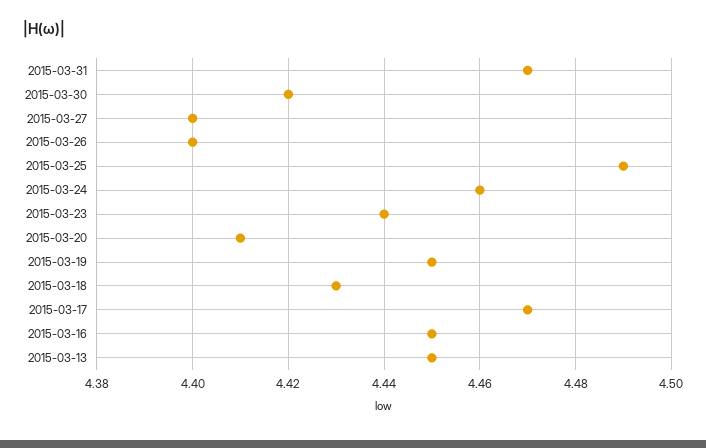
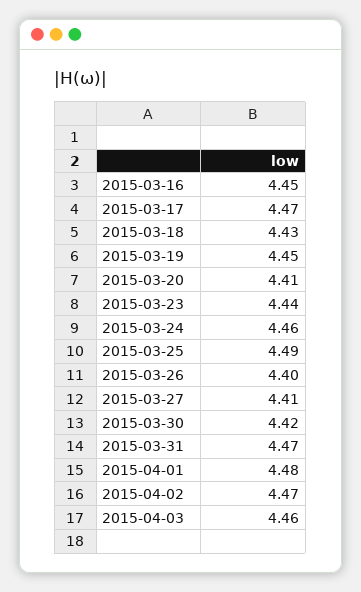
2015-03-27: 4.4 -> 4.41
2015-03-13: 4.45 -> none
2015-04-01: none -> 4.48
2015-04-02: none -> 4.47
2015-04-03: none -> 4.46

